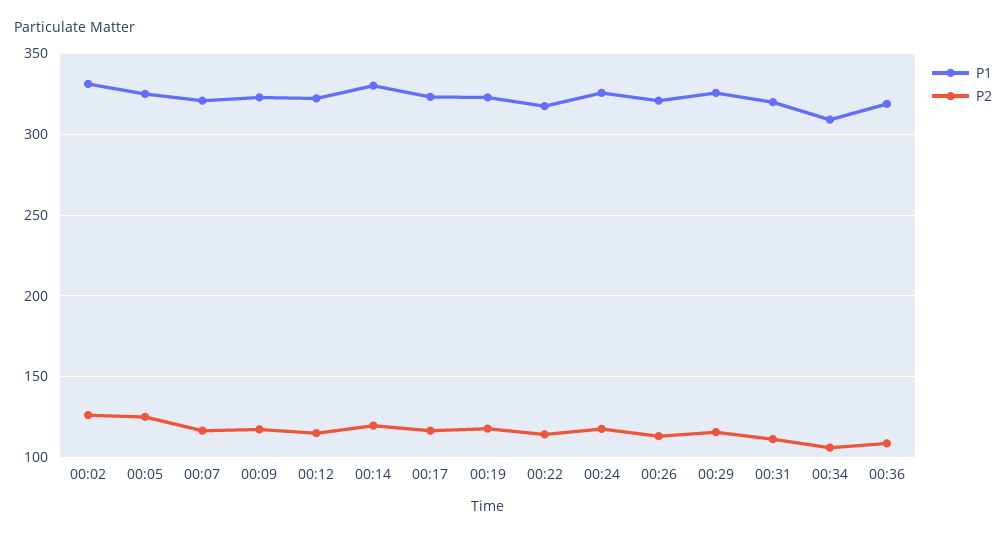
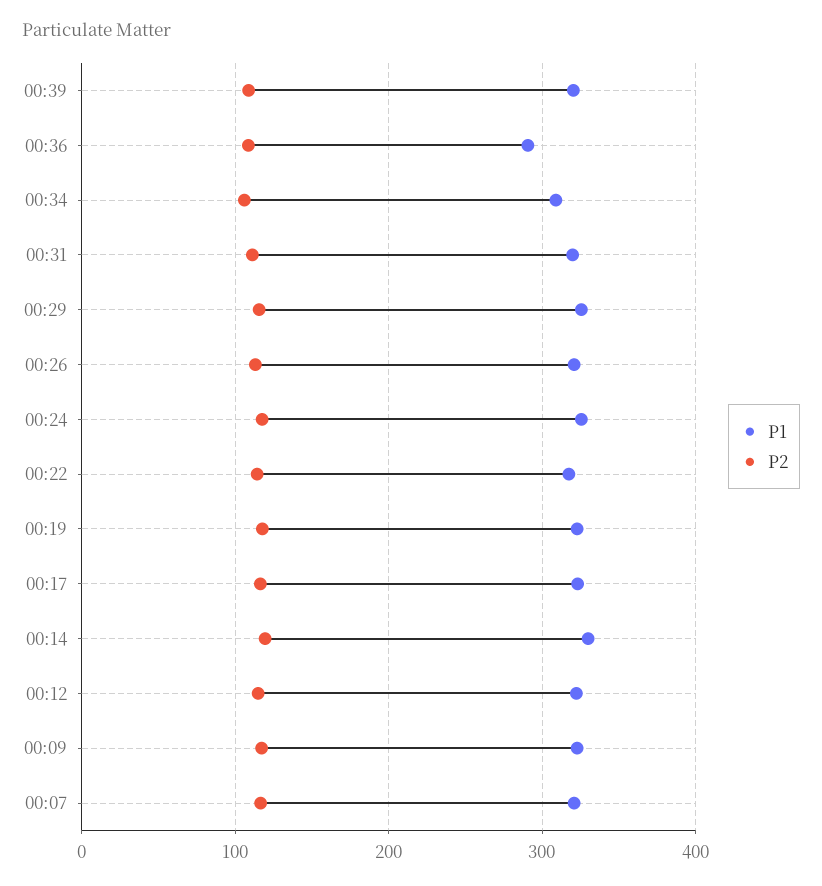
P1, 00:02: 330 -> none
P2, 00:02: 125 -> none
P1, 00:05: 325 -> none
P2, 00:05: 125 -> none
P1, 00:36: 320 -> 290
P1, 00:39: none -> 320
P2, 00:39: none -> 110

